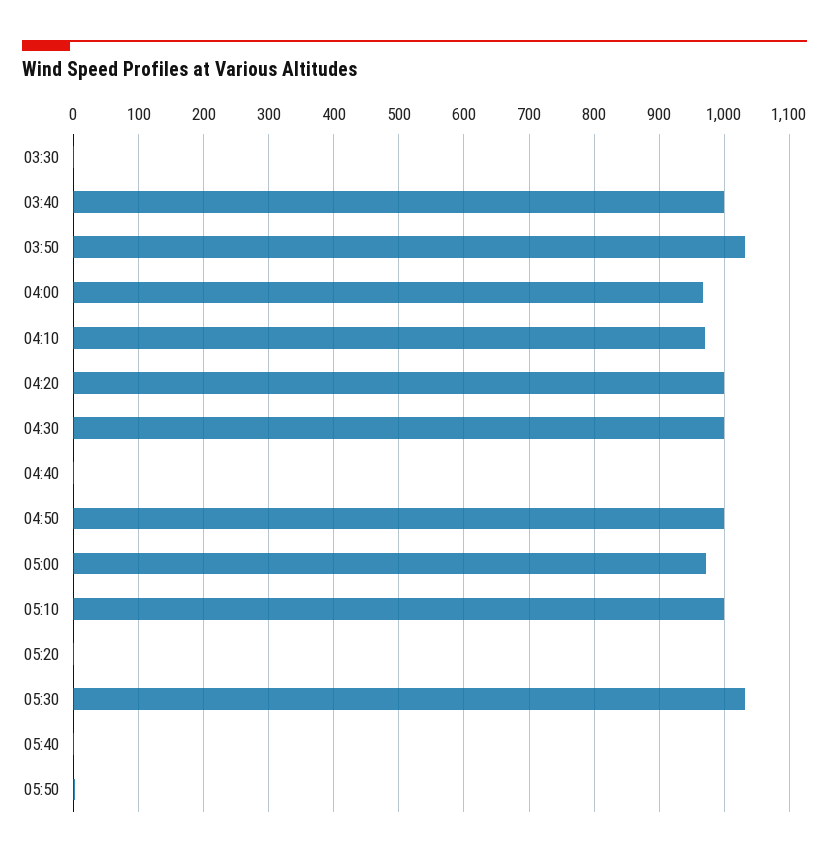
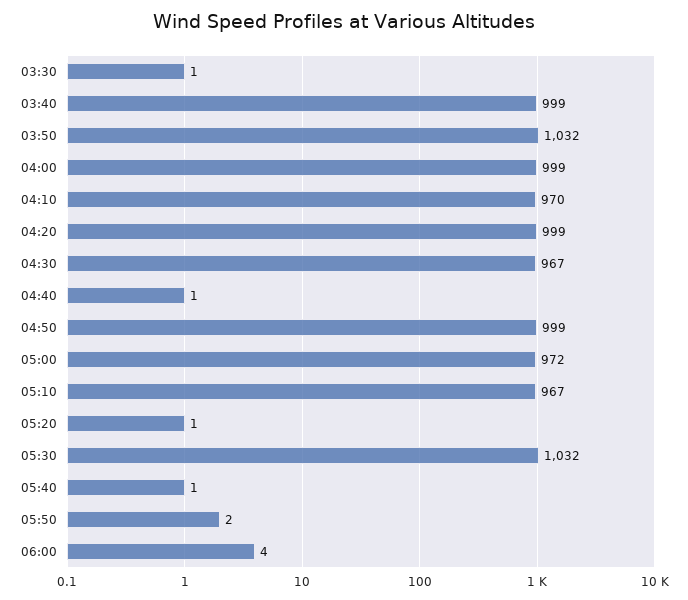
04:00: 970 -> 999
04:30: 1000 -> 967
05:10: 1000 -> 967
06:00: none -> 4

